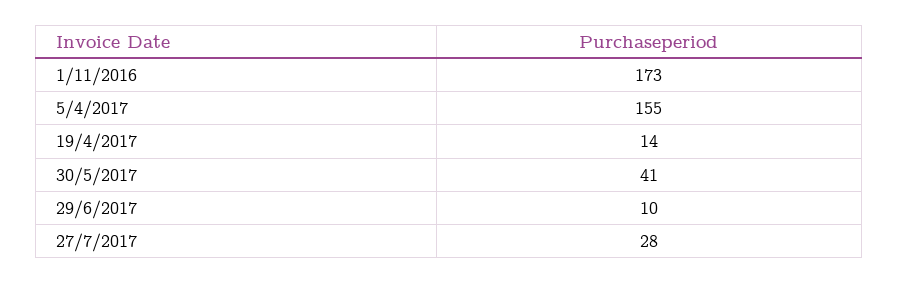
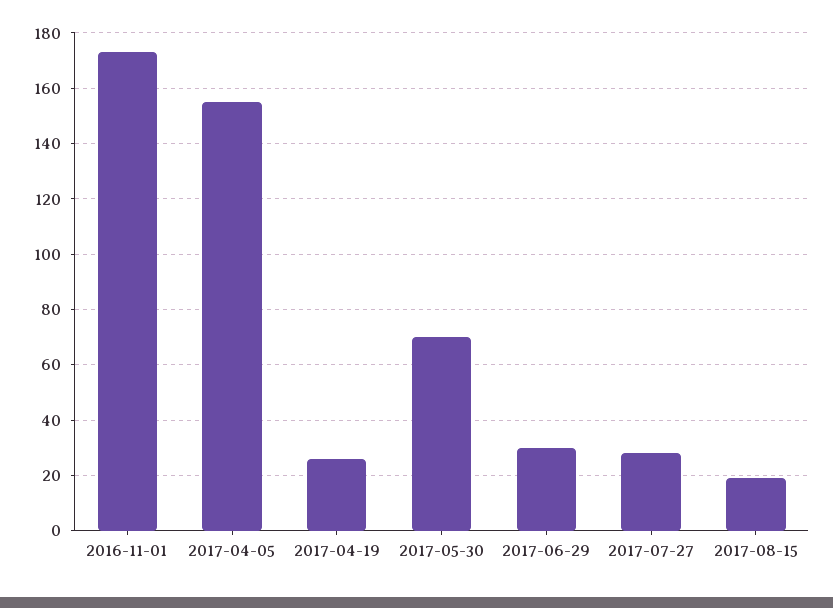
19/4/2017: 14 -> 25
30/5/2017: 41 -> 70
29/6/2017: 10 -> 30
2017-08-15: none -> 20

